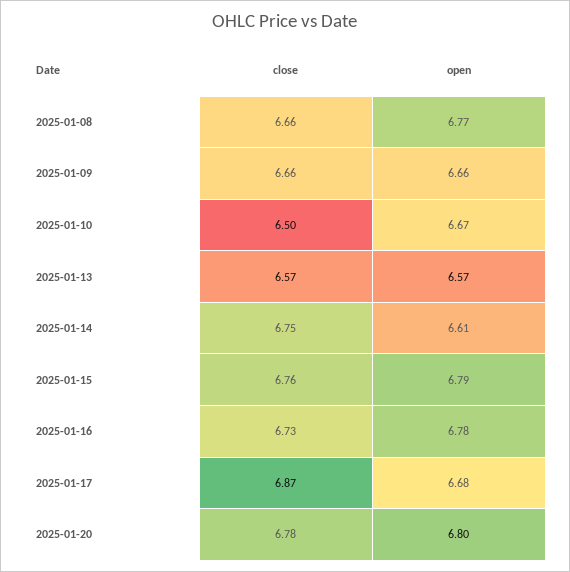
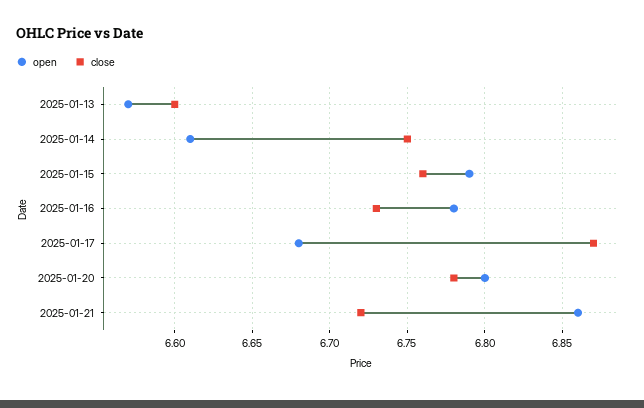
close, 2025-01-08: 6.66 -> none
open, 2025-01-08: 6.77 -> none
close, 2025-01-09: 6.66 -> none
open, 2025-01-09: 6.66 -> none
close, 2025-01-10: 6.5 -> none
open, 2025-01-10: 6.67 -> none
close, 2025-01-13: 6.57 -> 6.6
open, 2025-01-21: none -> 6.86
close, 2025-01-21: none -> 6.72

